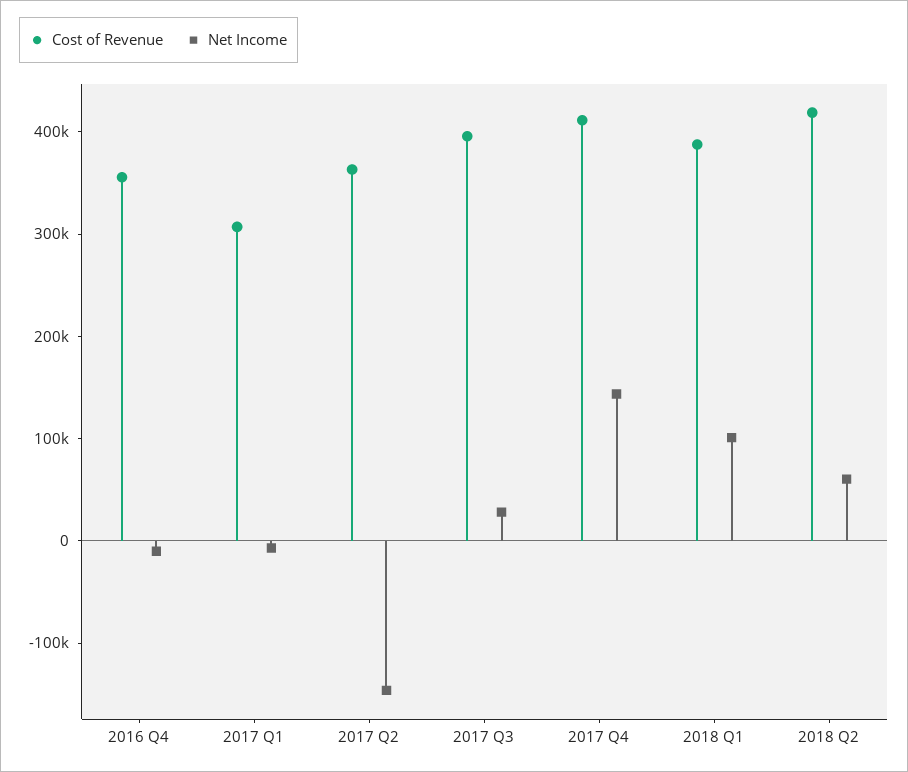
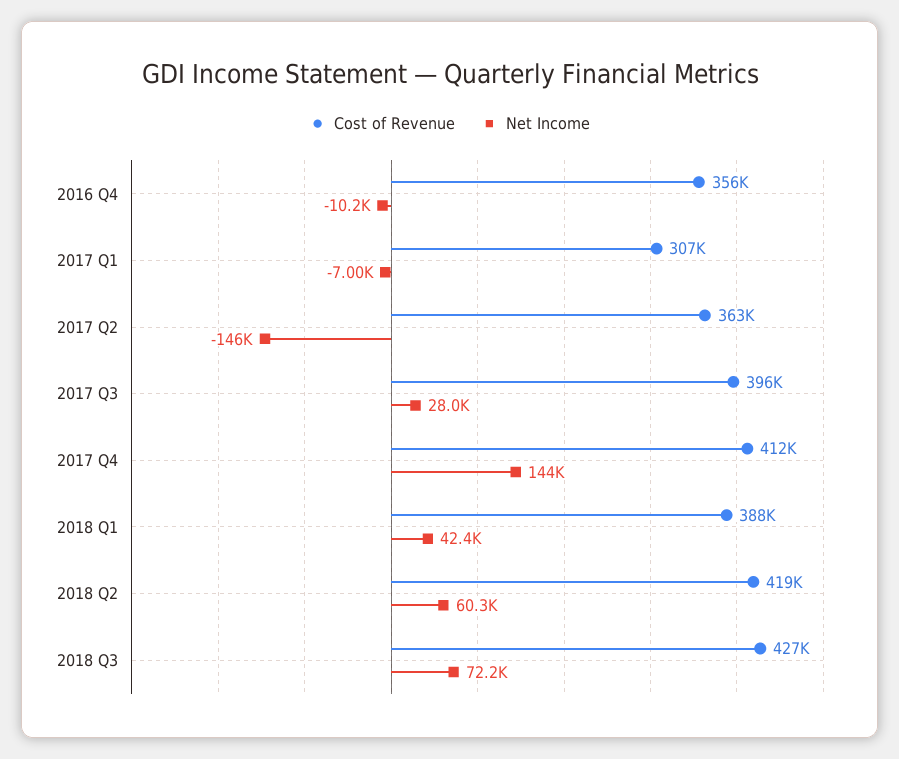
Net Income, 2018 Q1: 100000 -> 42400
Cost of Revenue, 2018 Q3: none -> 427000
Net Income, 2018 Q3: none -> 72200

